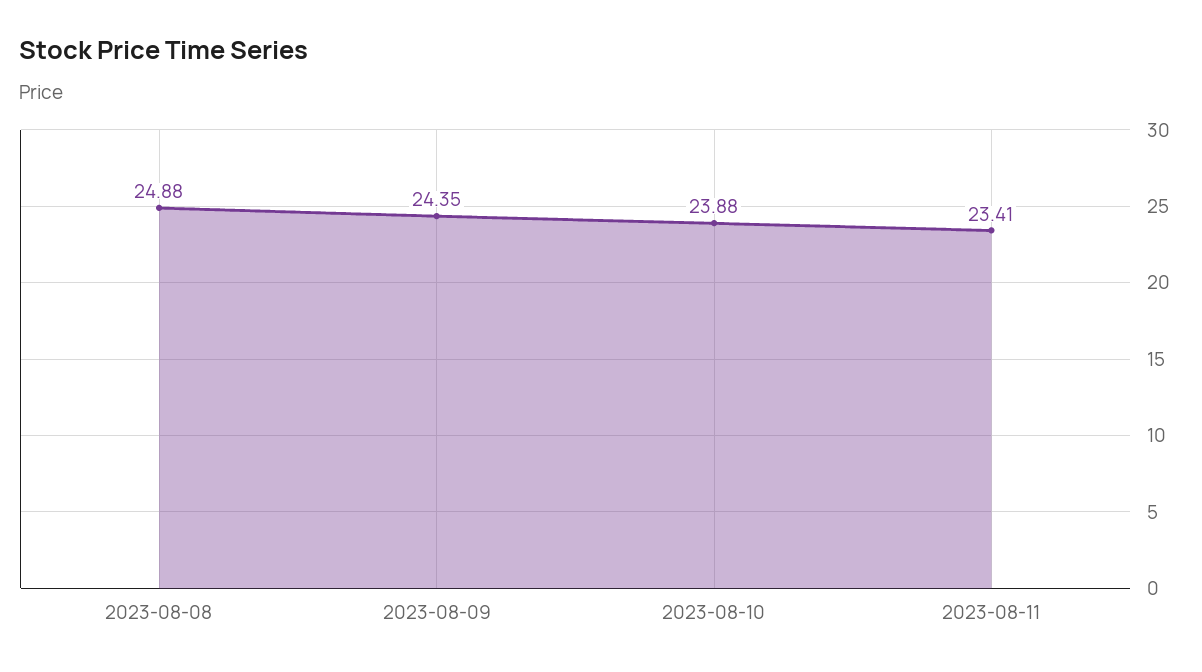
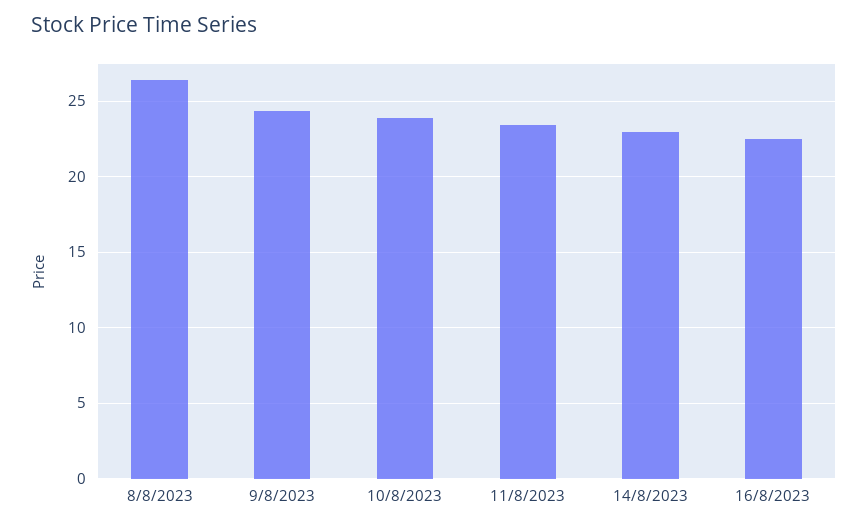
2023-08-08: 24.88 -> 26.5
14/8/2023: none -> 23
16/8/2023: none -> 22.5

